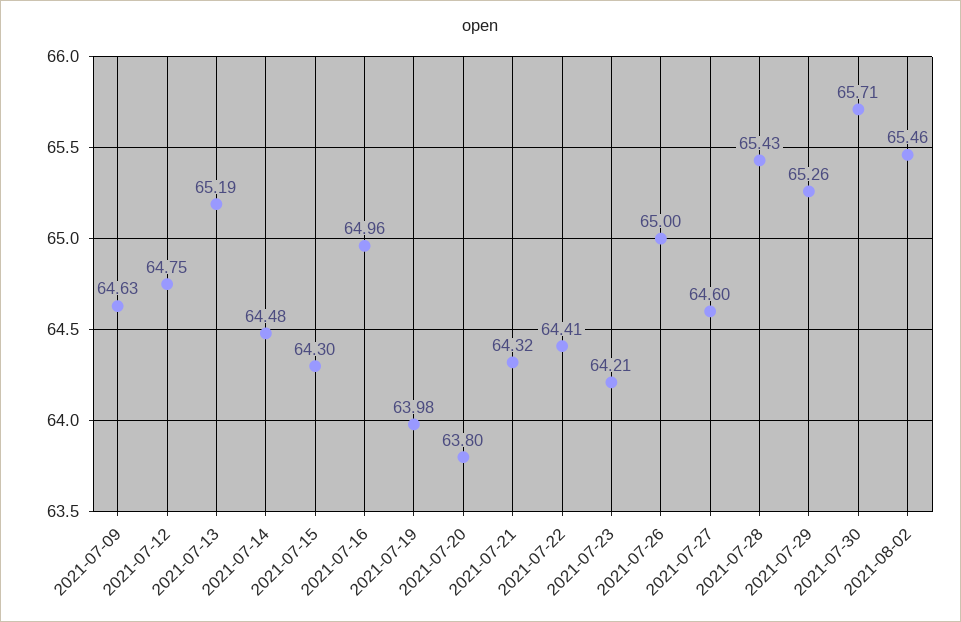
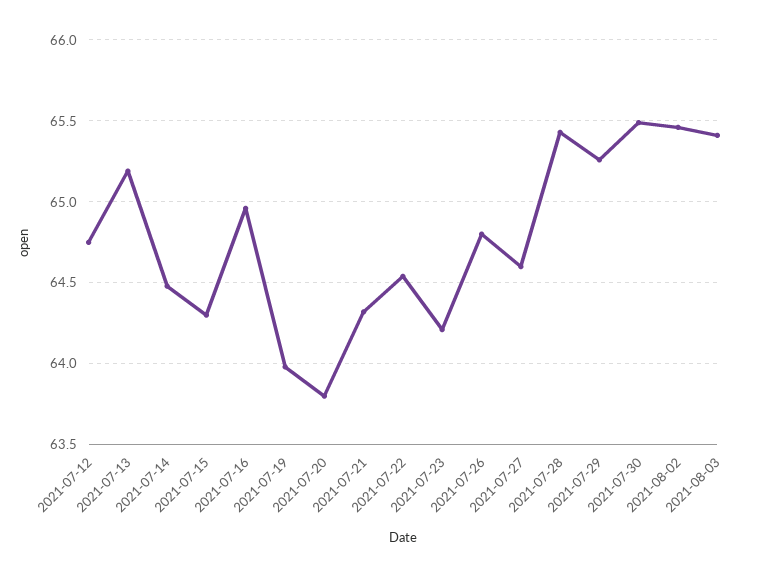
2021-07-09: 64.63 -> none
2021-07-22: 64.41 -> 64.55
2021-07-26: 65 -> 64.8
2021-07-30: 65.71 -> 65.5
2021-08-03: none -> 65.4

